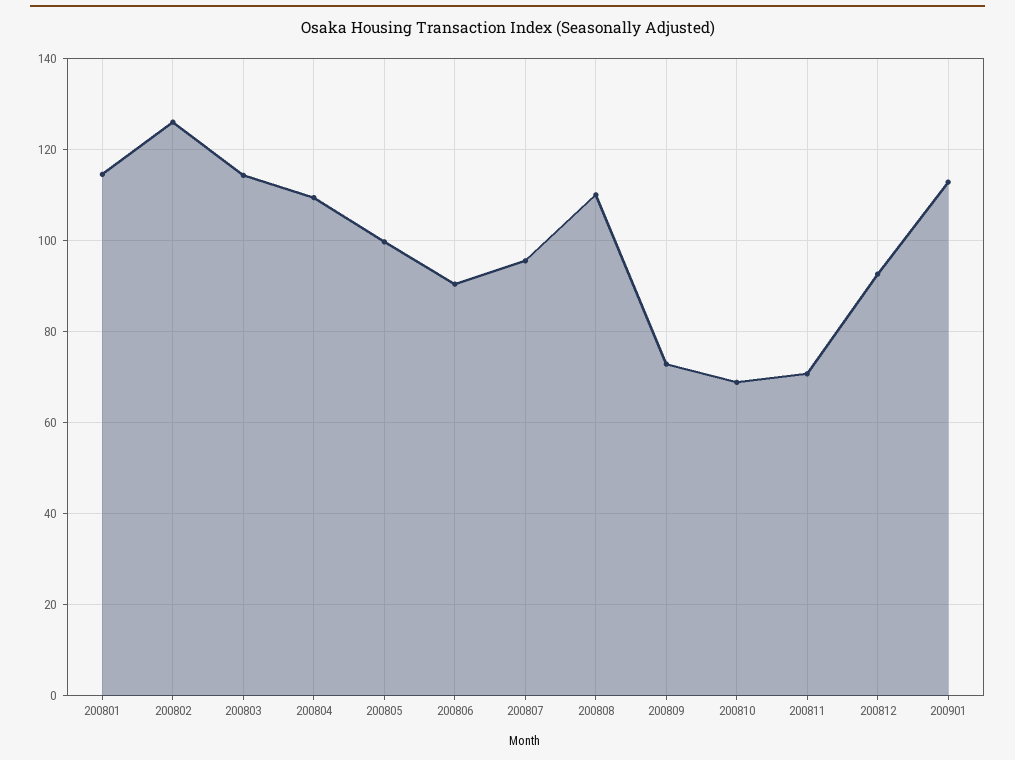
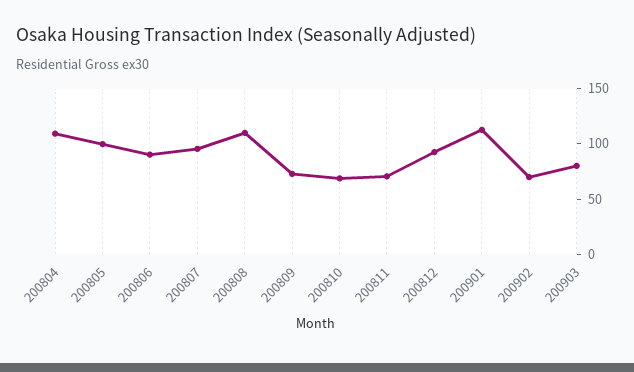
200801: 114 -> none
200802: 126 -> none
200803: 114 -> none
200902: none -> 70
200903: none -> 80

